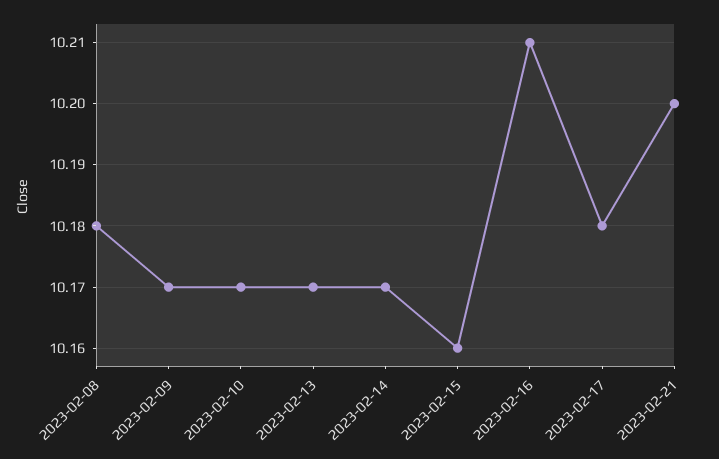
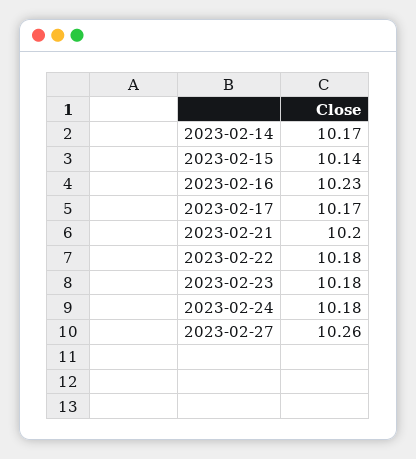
2023-02-08: 10.18 -> none
2023-02-09: 10.17 -> none
2023-02-10: 10.17 -> none
2023-02-13: 10.17 -> none
2023-02-15: 10.16 -> 10.14
2023-02-16: 10.21 -> 10.23
2023-02-17: 10.18 -> 10.17
2023-02-22: none -> 10.18
2023-02-23: none -> 10.18
2023-02-24: none -> 10.18
2023-02-27: none -> 10.26

